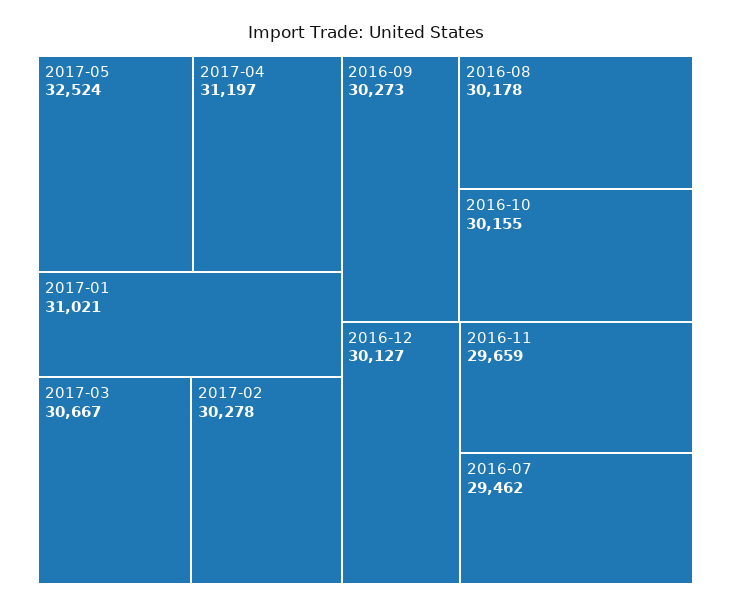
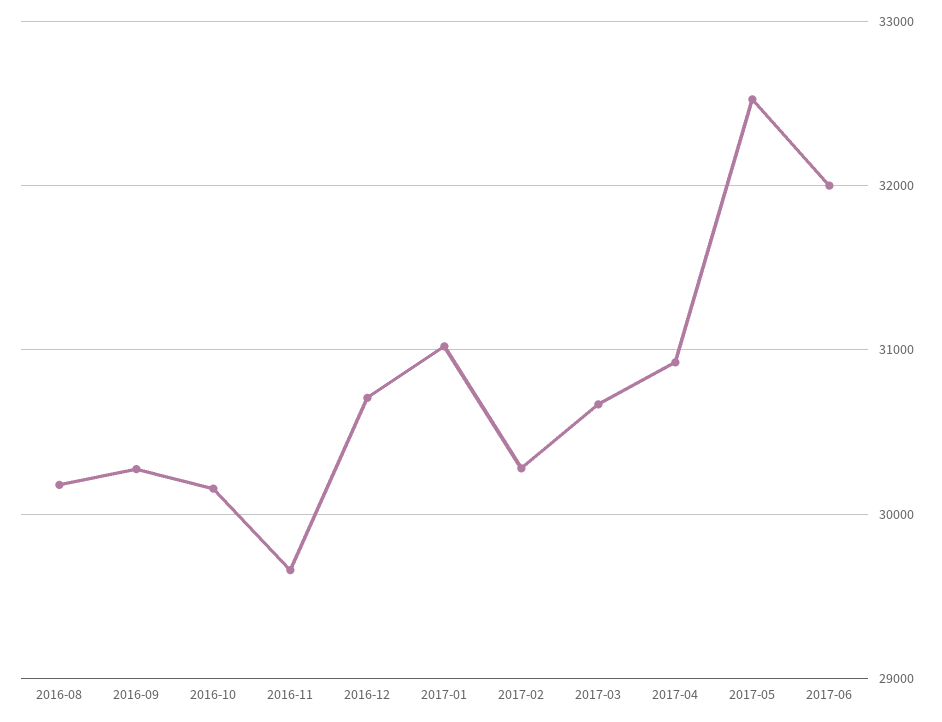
2017-04: 31197 -> 30900
2016-12: 30127 -> 30700
2016-07: 29462 -> none
2017-06: none -> 32000

